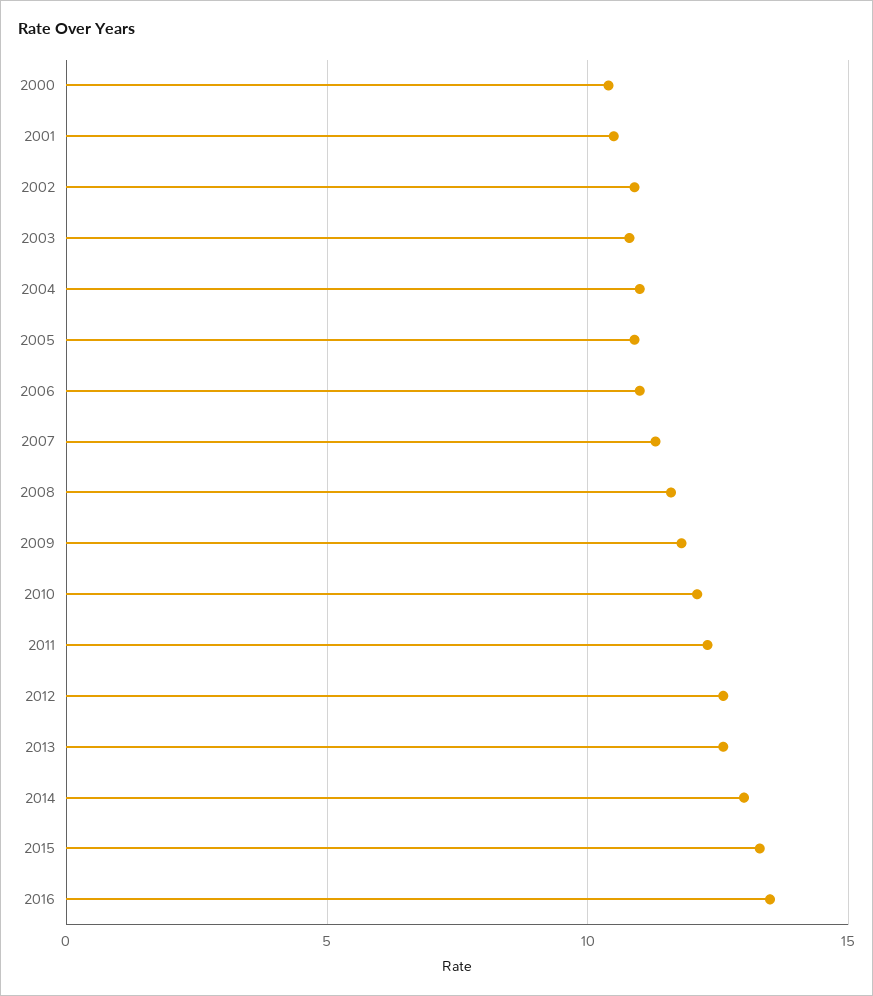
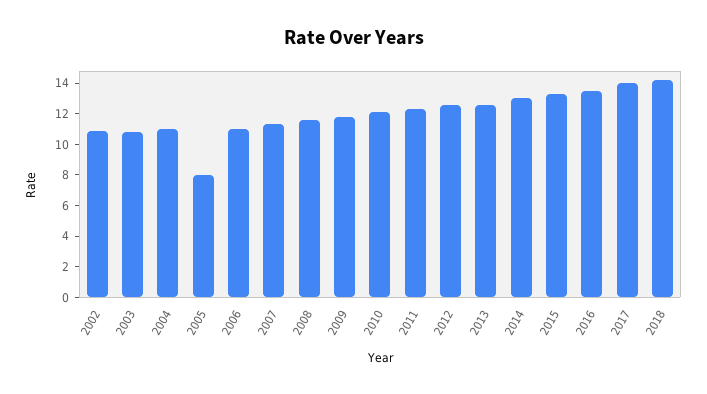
2000: 10.5 -> none
2001: 10.5 -> none
2005: 11 -> 8
2017: none -> 14
2018: none -> 14

